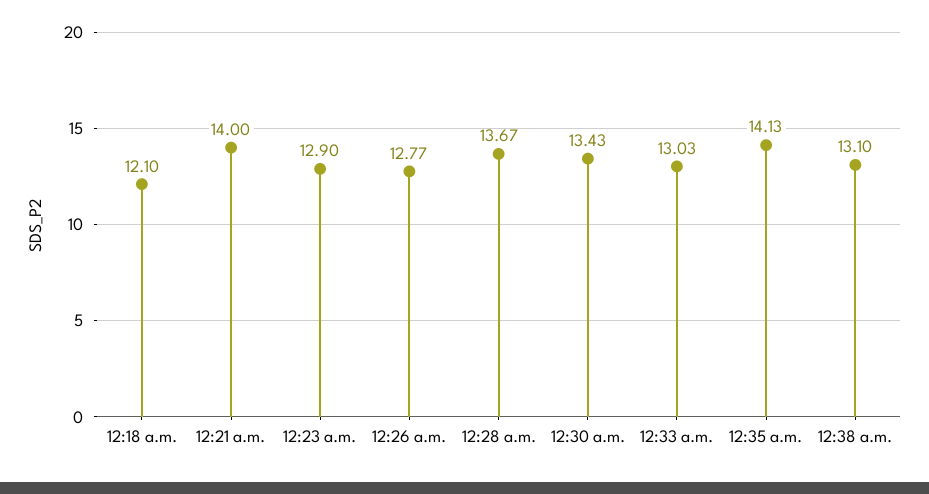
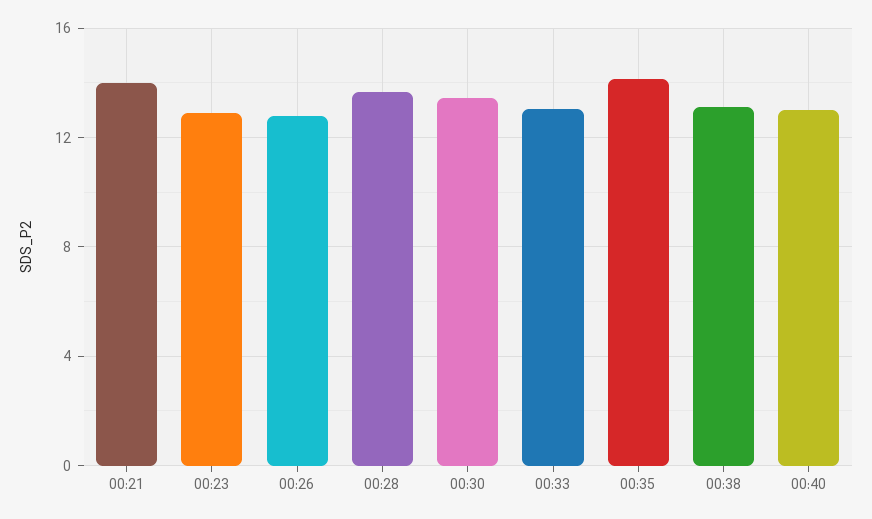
12:18 a.m.: 12.1 -> none
00:40: none -> 13

